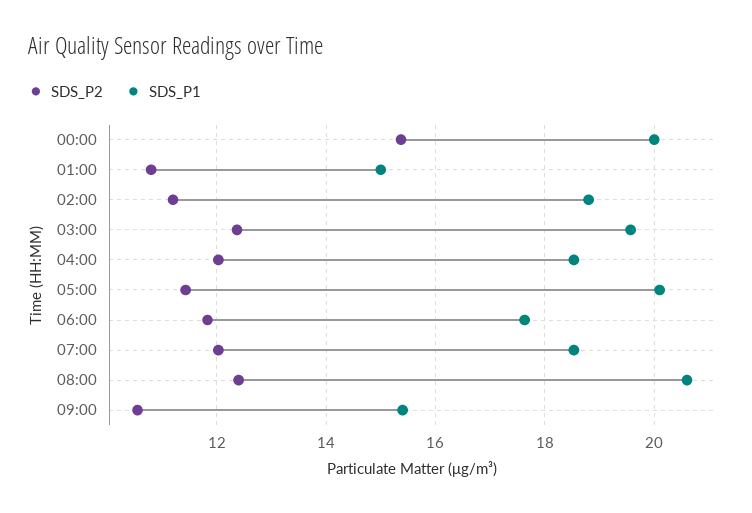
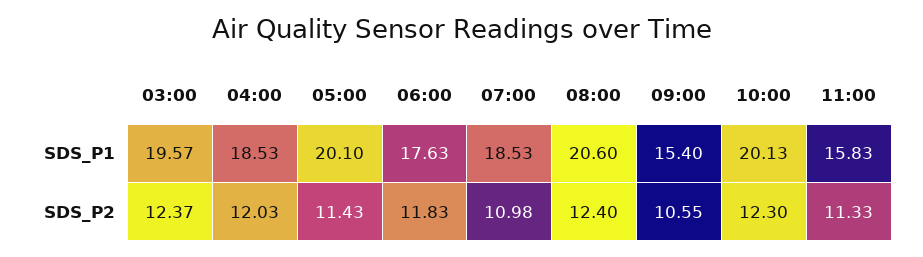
SDS_P2, 00:00: 15.4 -> none
SDS_P1, 00:00: 20 -> none
SDS_P2, 01:00: 10.8 -> none
SDS_P1, 01:00: 15 -> none
SDS_P2, 02:00: 11.2 -> none
SDS_P1, 02:00: 18.8 -> none
SDS_P2, 07:00: 12 -> 10.98
SDS_P1, 10:00: none -> 20.13
SDS_P1, 11:00: none -> 15.83
SDS_P2, 10:00: none -> 12.3
SDS_P2, 11:00: none -> 11.33

